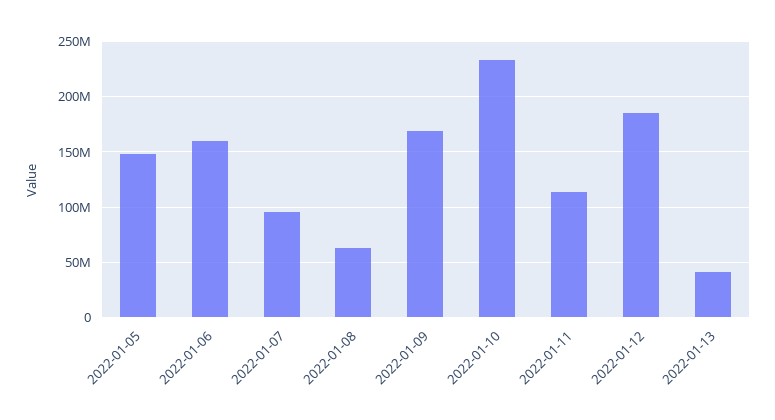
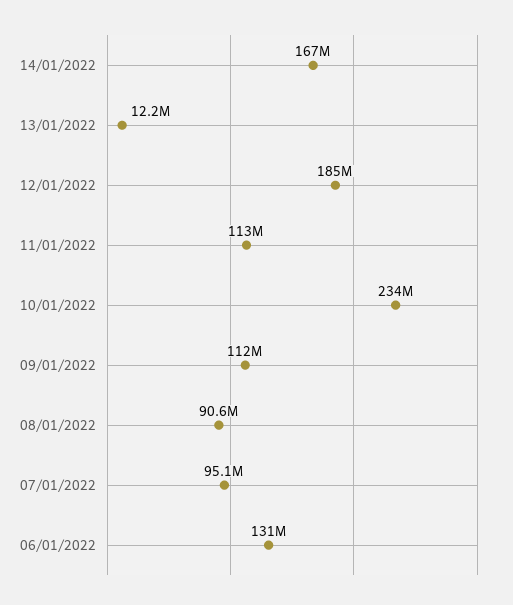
2022-01-05: 150000000 -> none
2022-01-06: 160000000 -> 131000000
2022-01-08: 60000000 -> 90600000
2022-01-09: 170000000 -> 112000000
2022-01-13: 40000000 -> 12200000
14/01/2022: none -> 167000000

